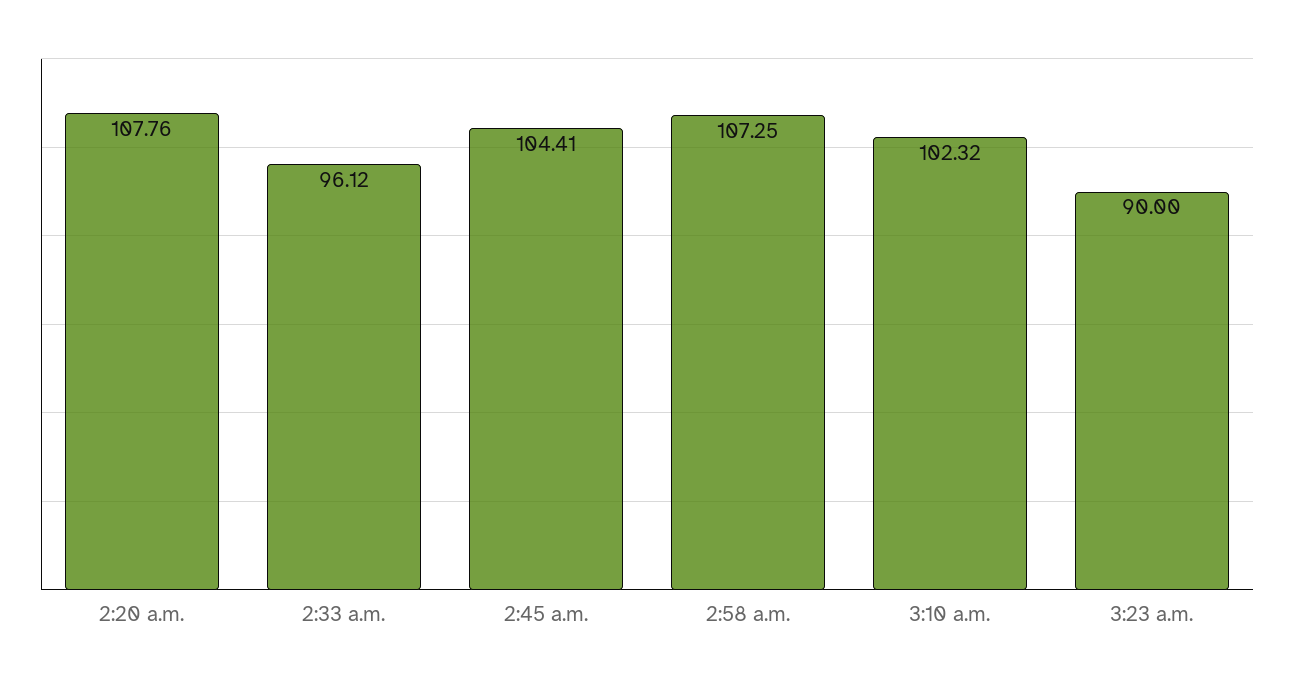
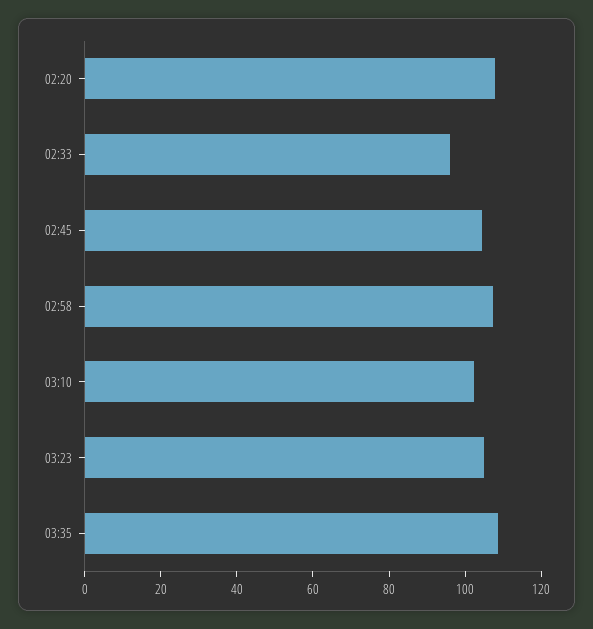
3:23 a.m.: 90 -> 105
03:35: none -> 110

